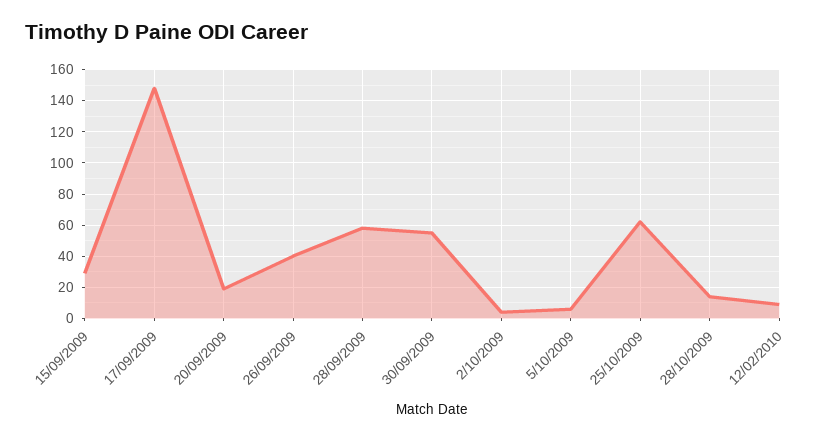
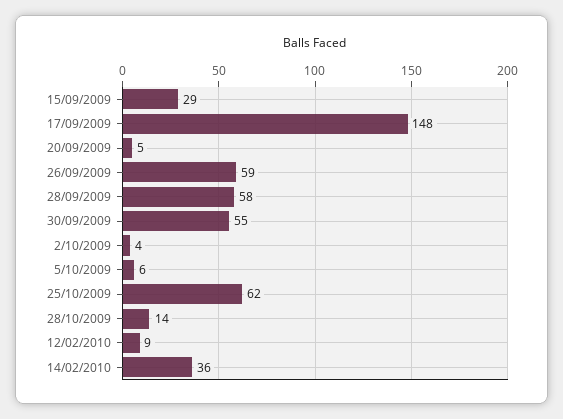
20/09/2009: 20 -> 5
26/09/2009: 40 -> 59
14/02/2010: none -> 36

